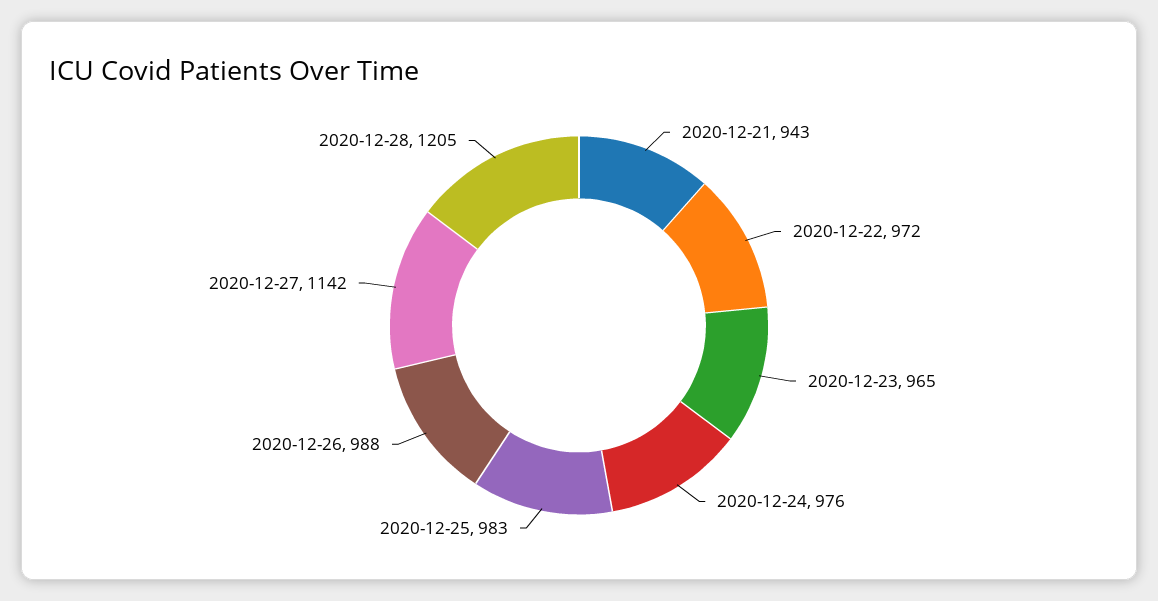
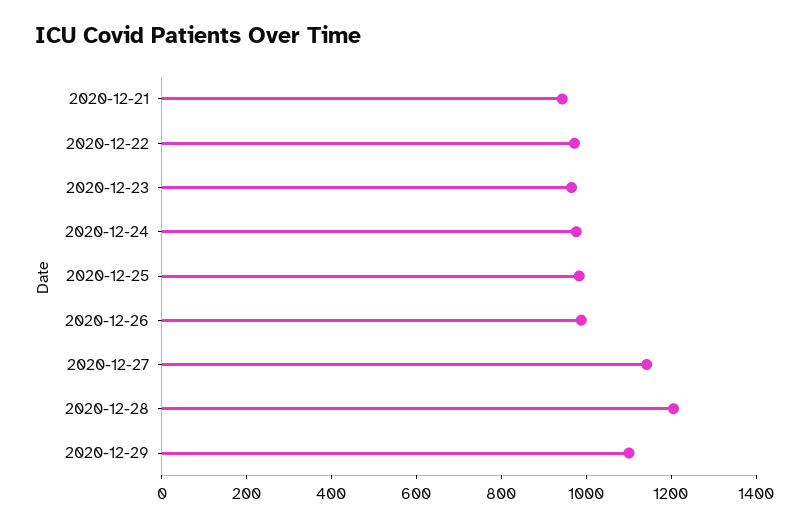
2020-12-29: none -> 1100

